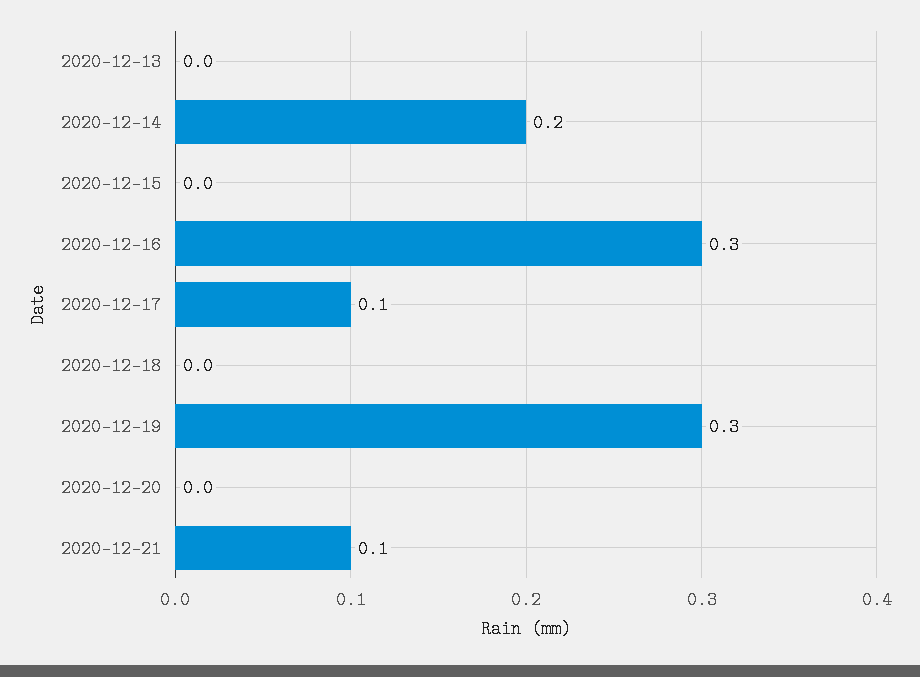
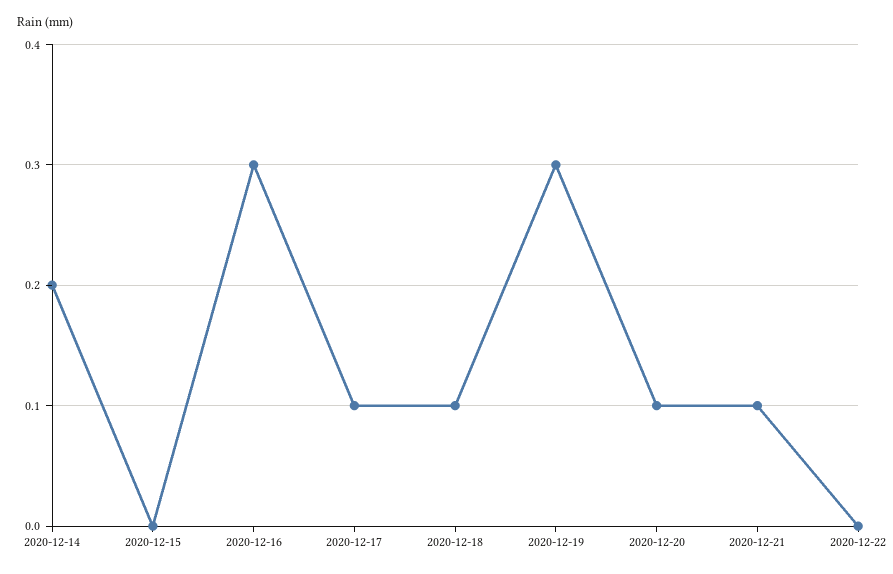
2020-12-13: 0 -> none
2020-12-18: 0 -> 0.1
2020-12-20: 0 -> 0.1
2020-12-22: none -> 0

